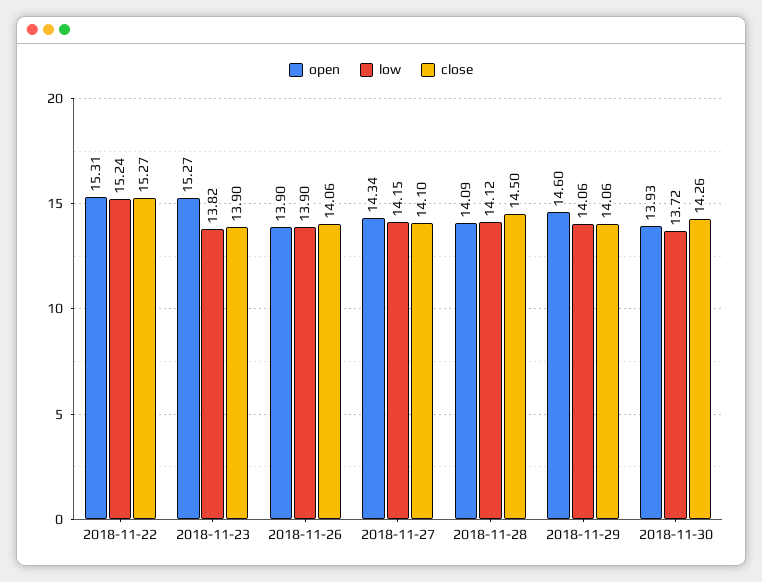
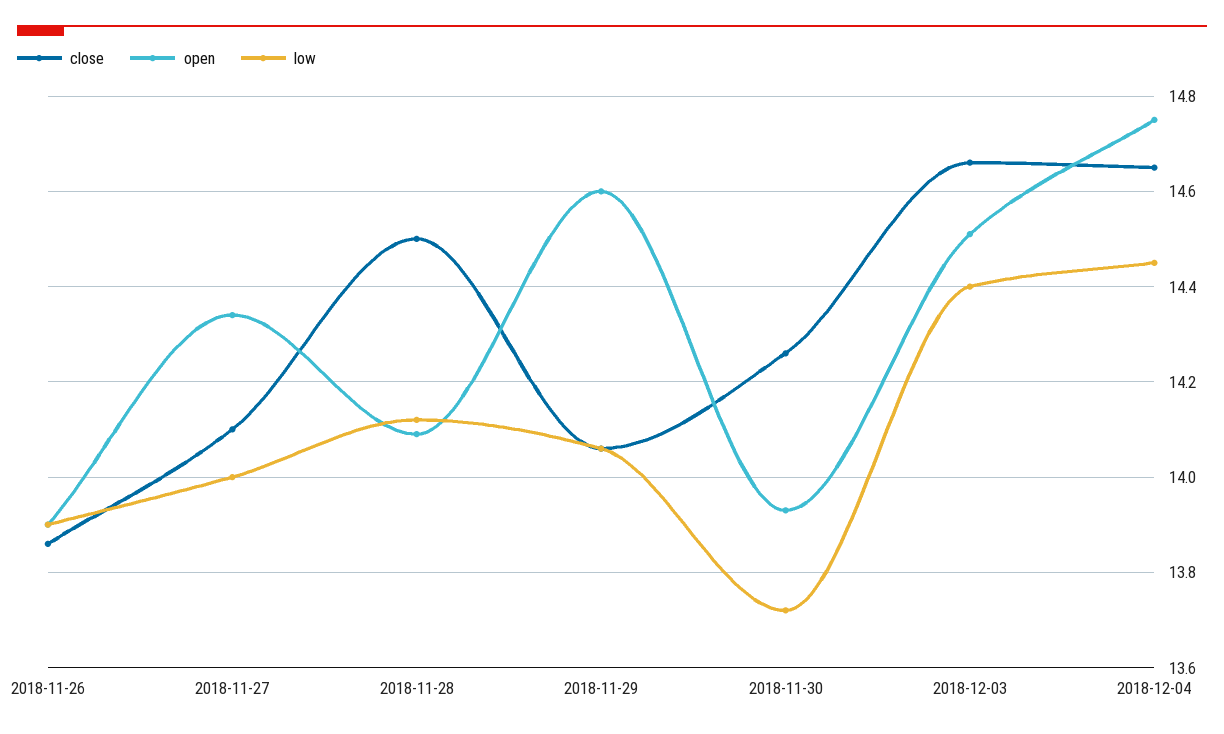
open, 2018-11-22: 15.31 -> none
low, 2018-11-22: 15.24 -> none
close, 2018-11-22: 15.27 -> none
open, 2018-11-23: 15.27 -> none
low, 2018-11-23: 13.82 -> none
close, 2018-11-23: 13.9 -> none
close, 2018-11-26: 14.06 -> 13.85
low, 2018-11-27: 14.15 -> 14
close, 2018-12-03: none -> 14.65
open, 2018-12-03: none -> 14.5
low, 2018-12-03: none -> 14.4
close, 2018-12-04: none -> 14.65
open, 2018-12-04: none -> 14.75
low, 2018-12-04: none -> 14.45

